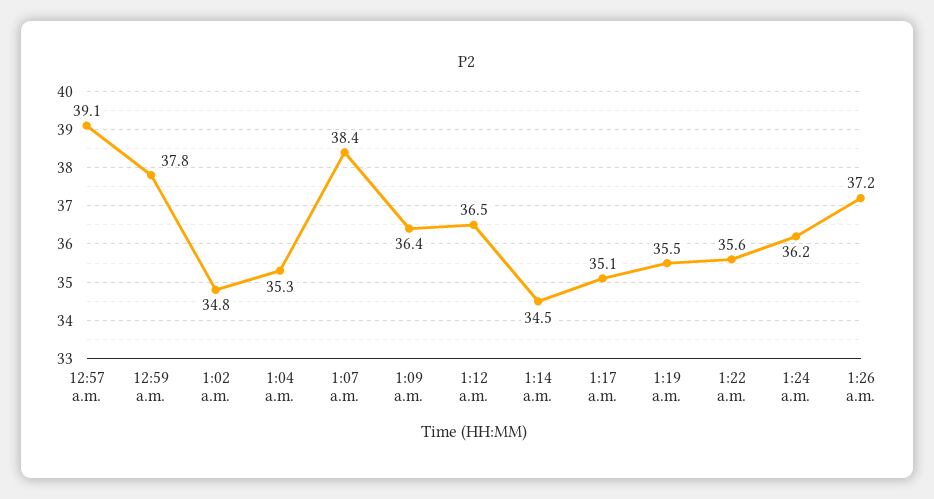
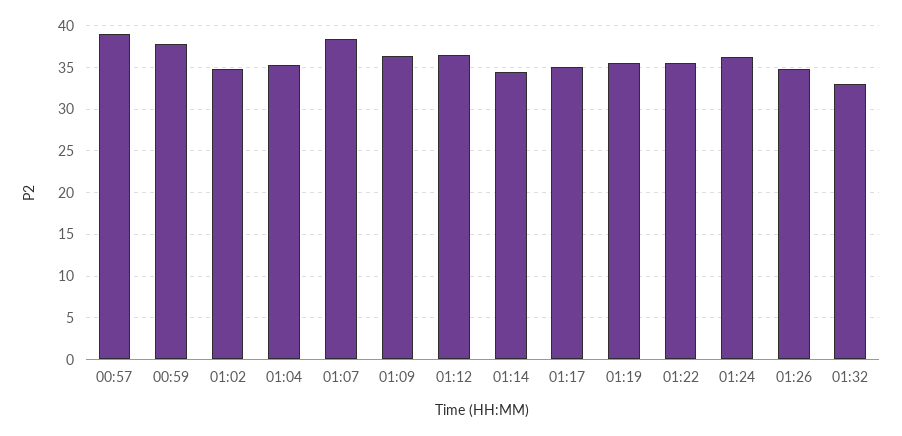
1:26 a.m.: 37.2 -> 35
01:32: none -> 33

